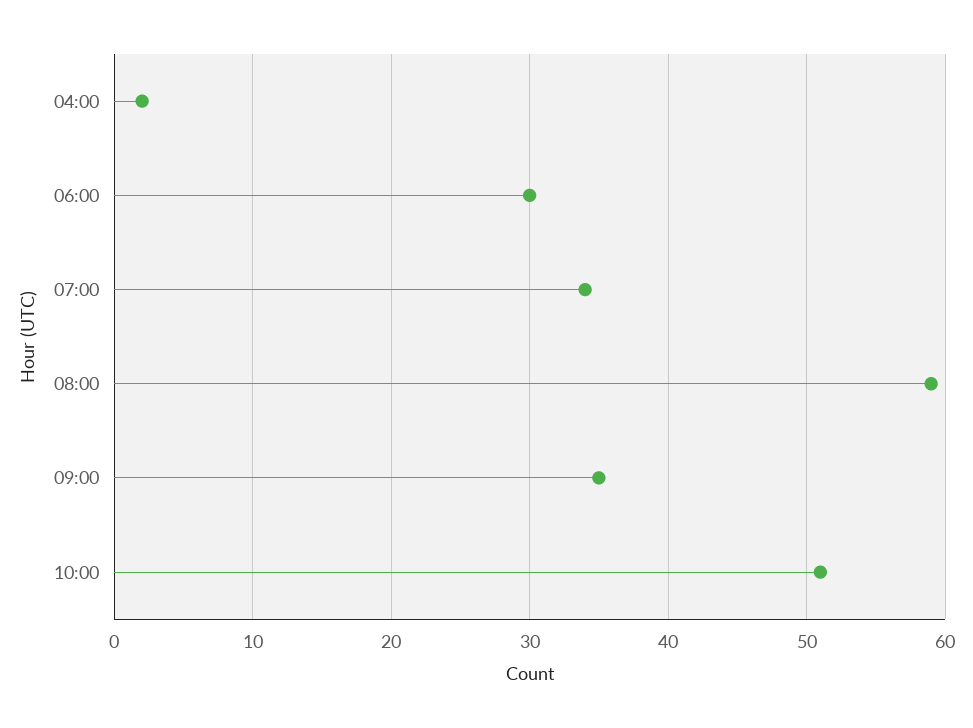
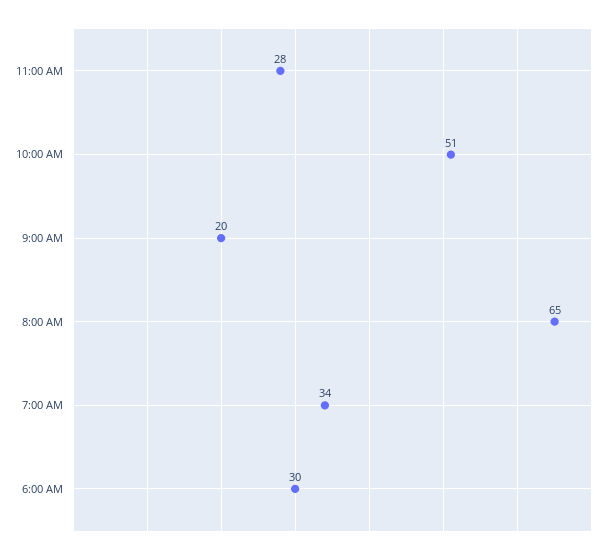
04:00: 2 -> none
08:00: 59 -> 65
09:00: 35 -> 20
11:00 AM: none -> 28

